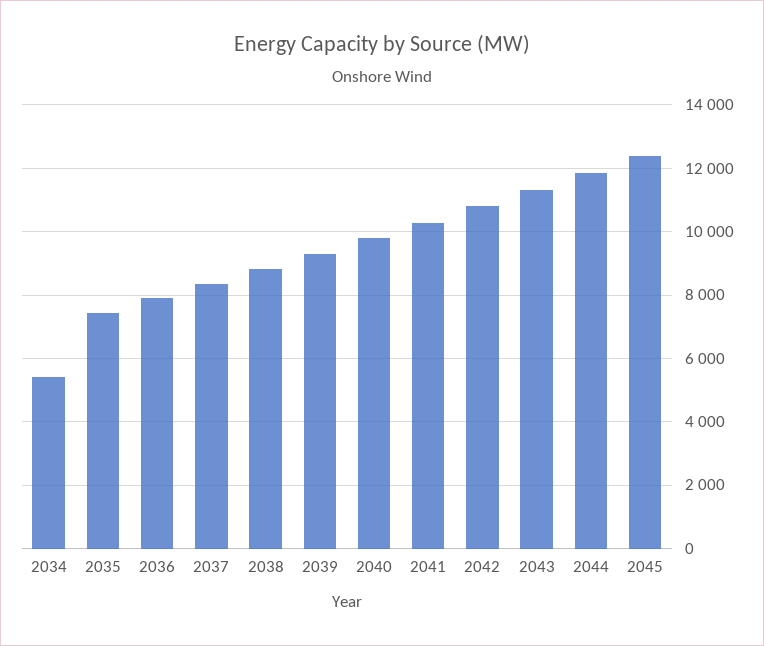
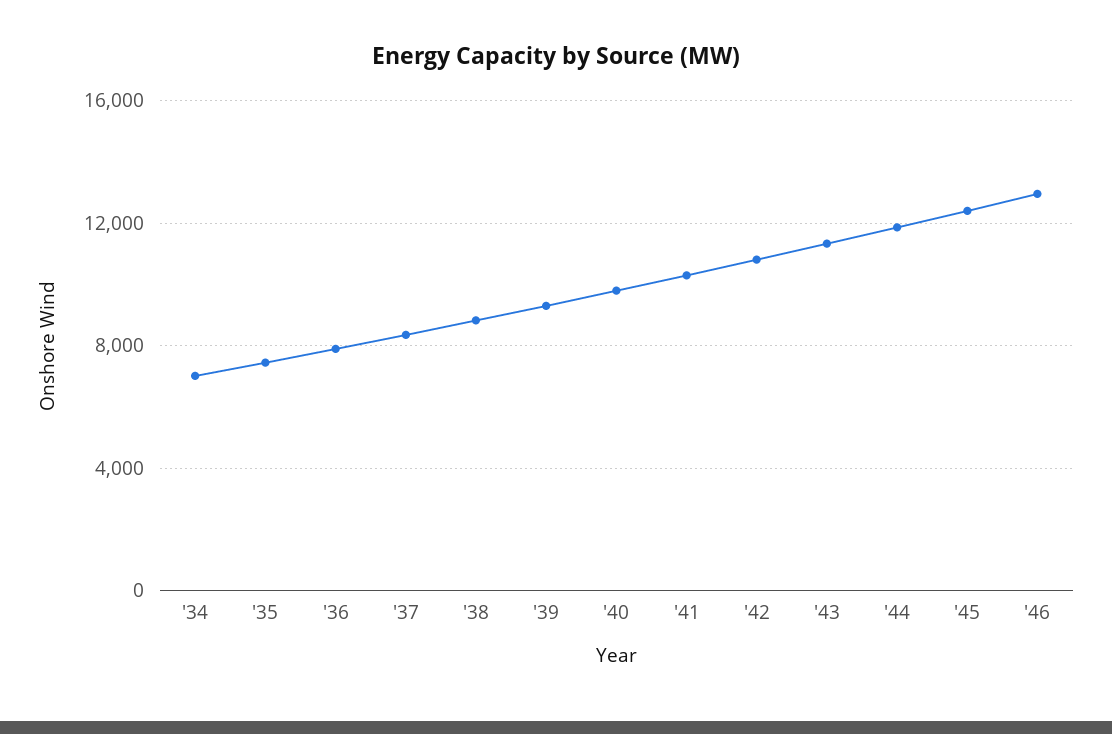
2034: 5400 -> 7000
'46: none -> 13000

